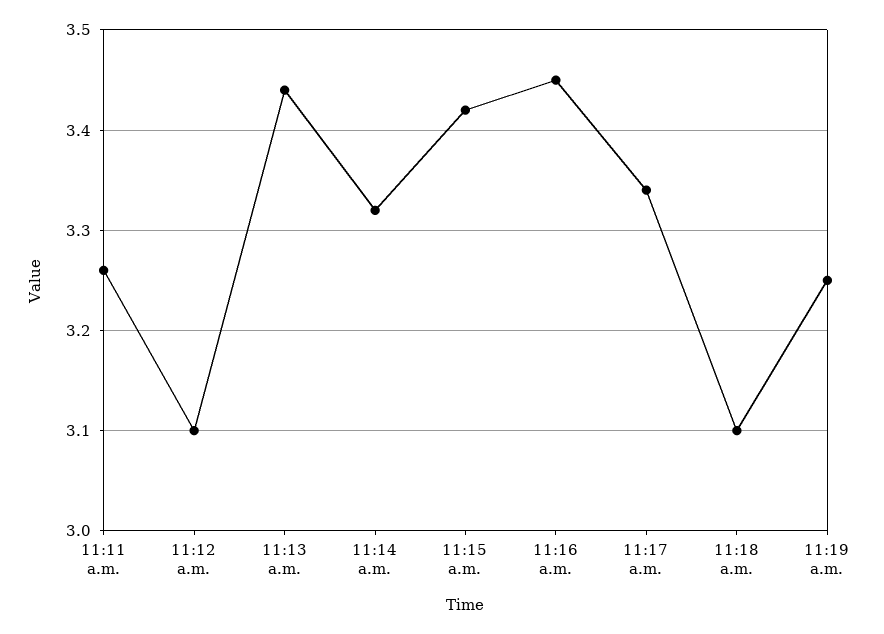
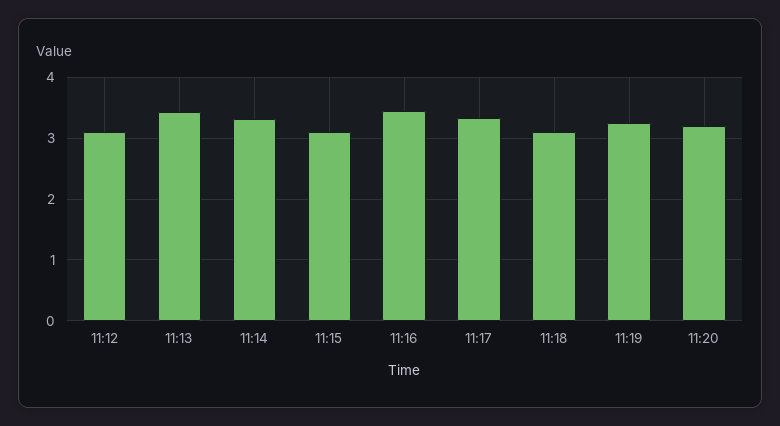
11:11 a.m.: 3.26 -> none
11:15 a.m.: 3.42 -> 3.1
11:20: none -> 3.2

